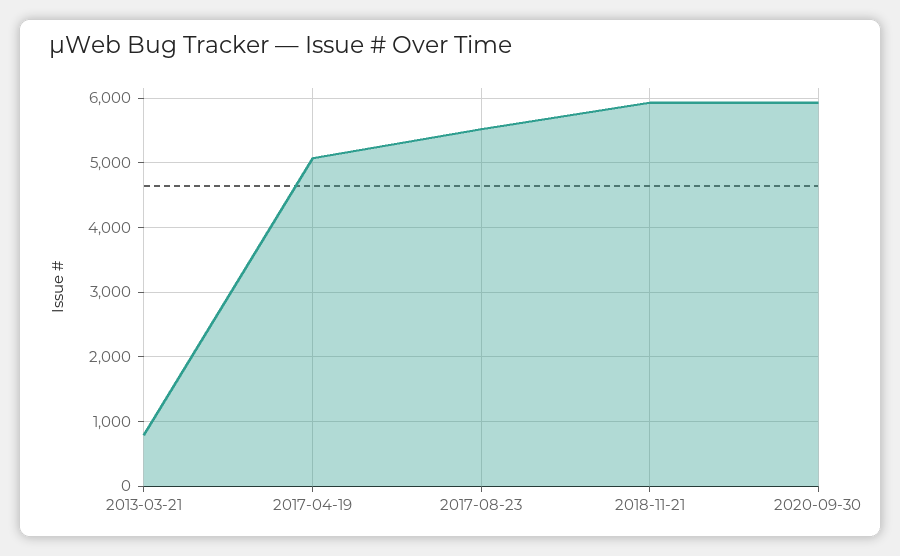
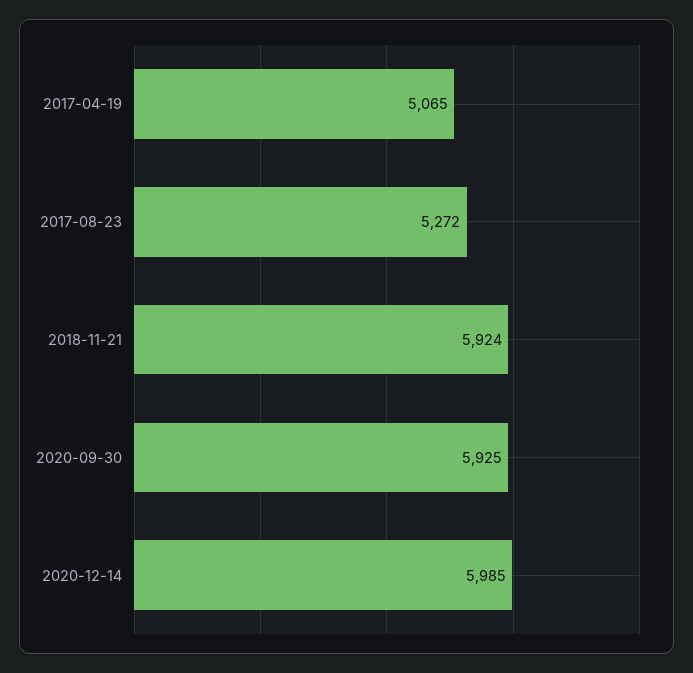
2013-03-21: 800 -> none
2017-08-23: 5500 -> 5272
2020-12-14: none -> 5985

